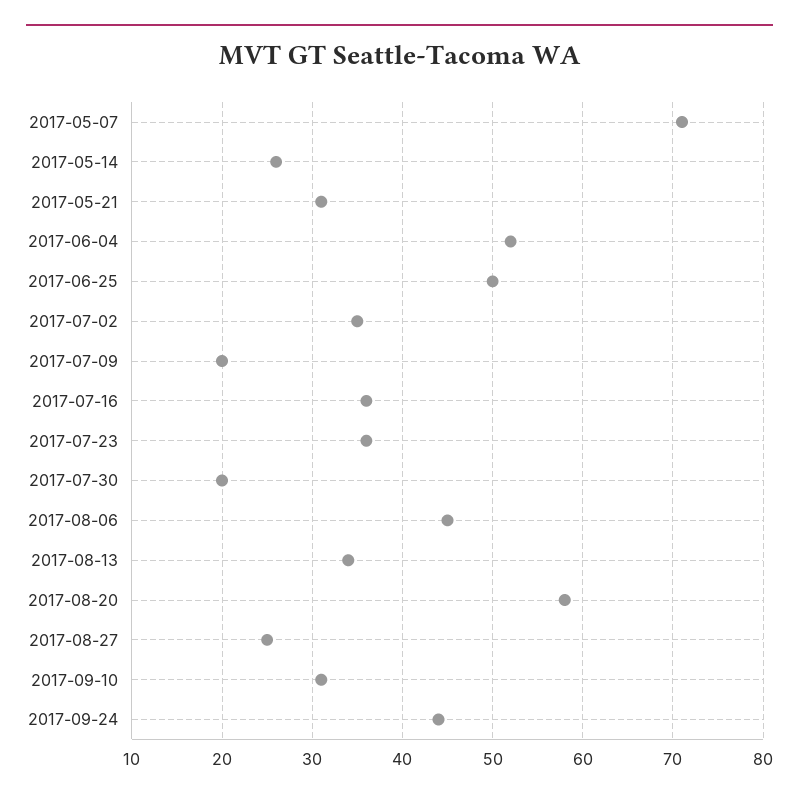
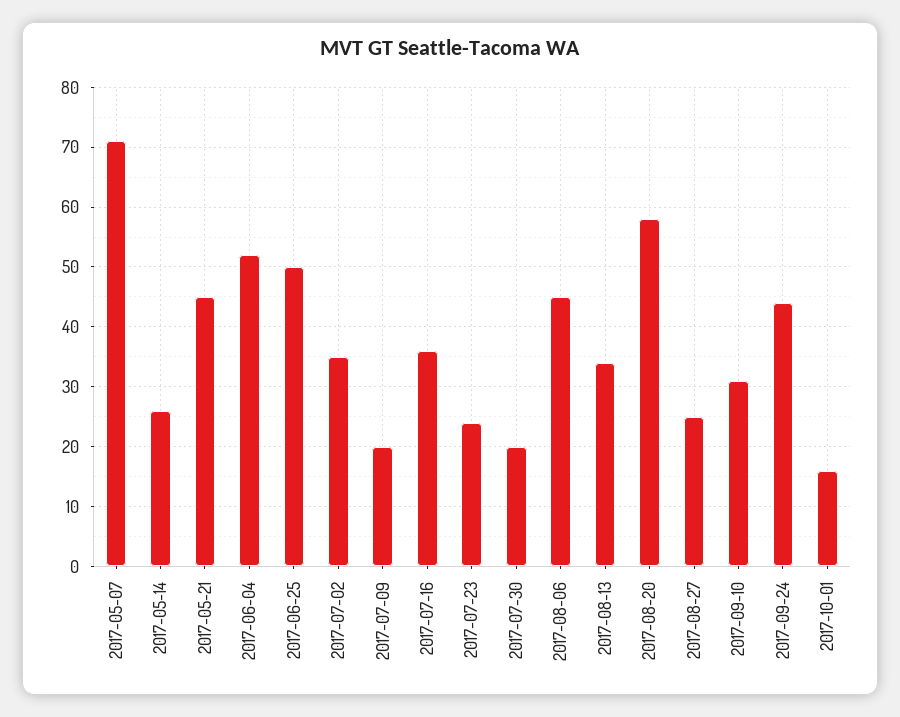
2017-05-21: 31 -> 45
2017-07-23: 36 -> 25
2017-10-01: none -> 15

